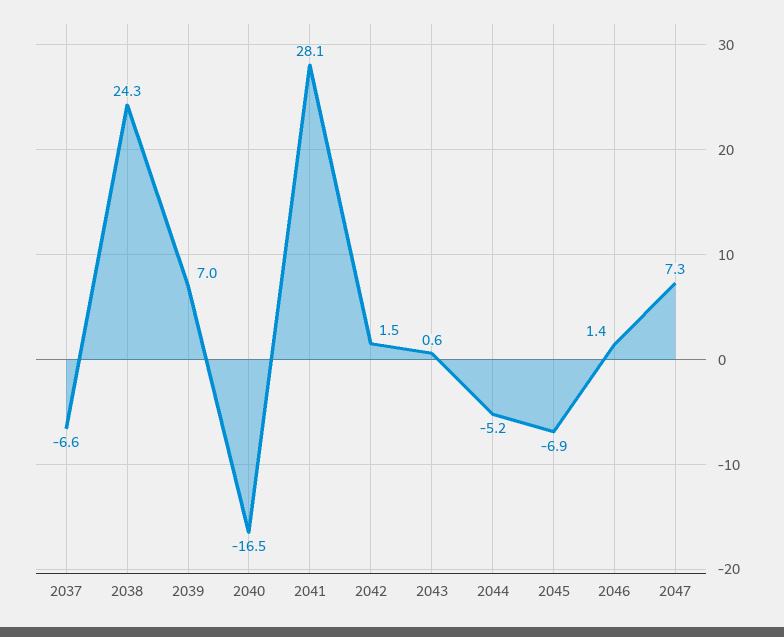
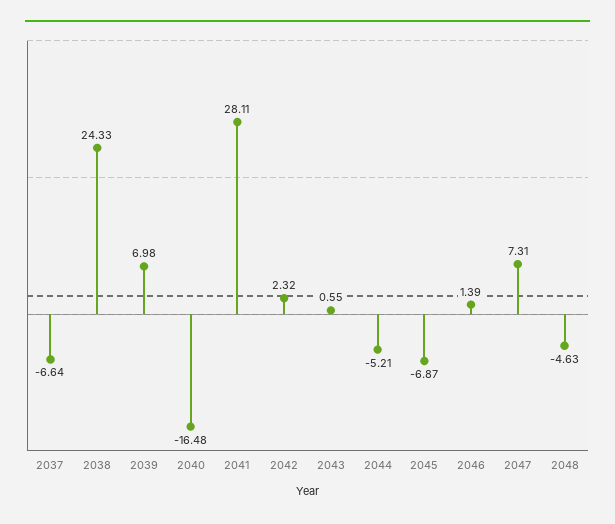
2042: 1.5 -> 2.32
2048: none -> -4.63

